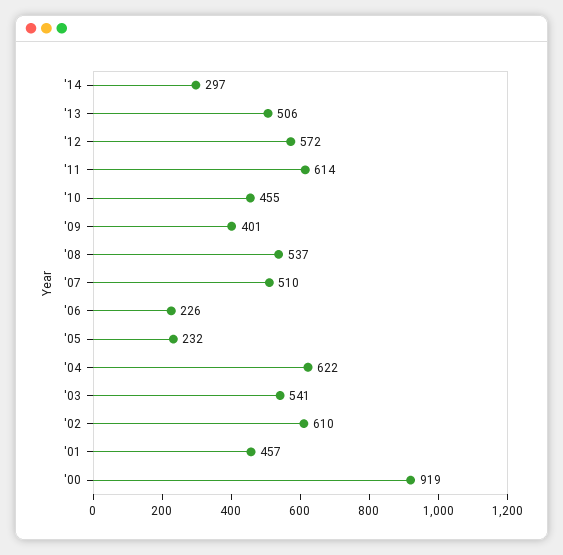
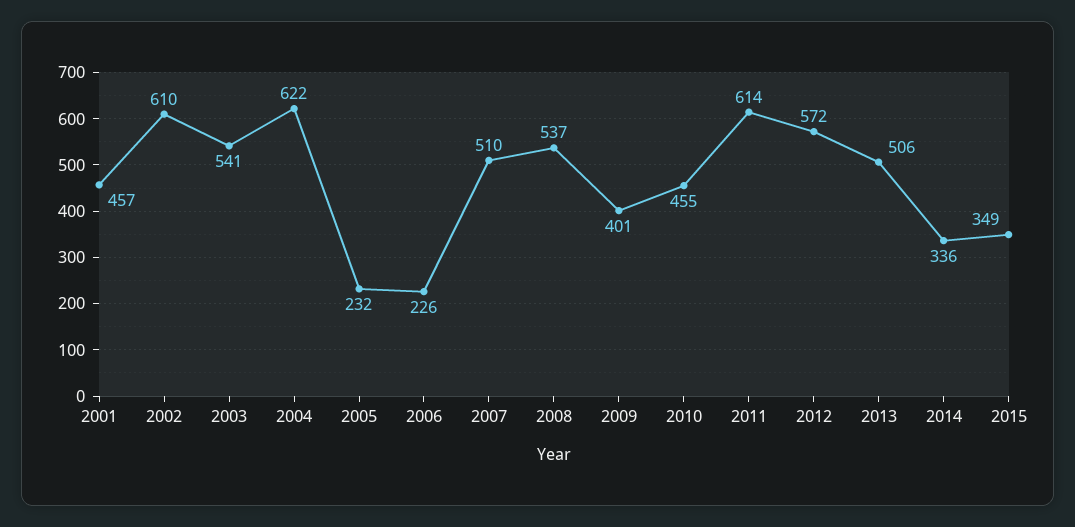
'14: 297 -> 336
'00: 919 -> none
2015: none -> 349

